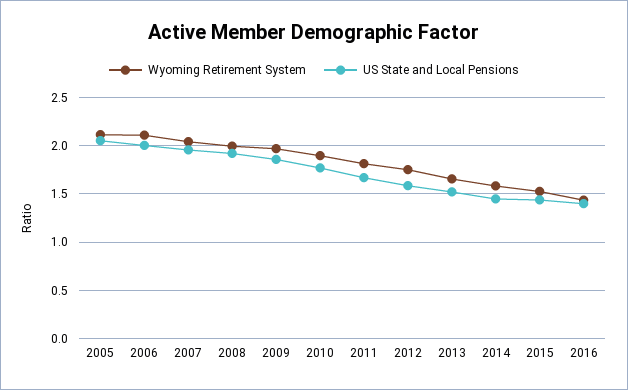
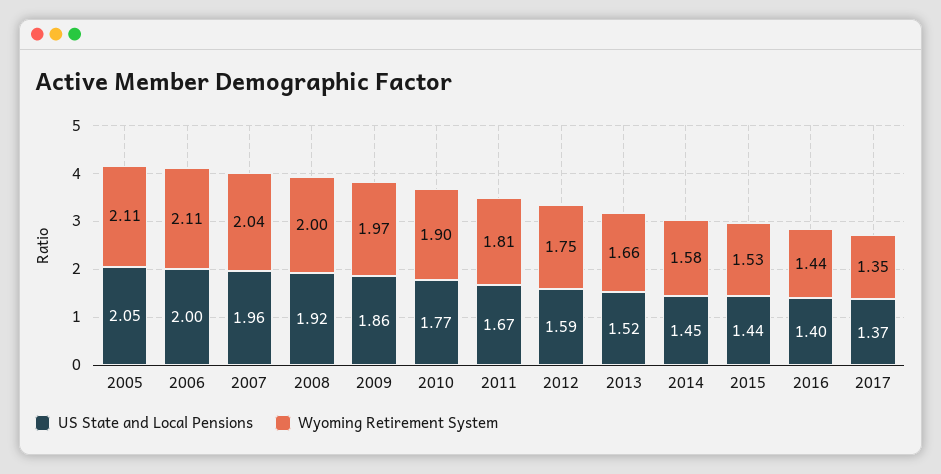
US State and Local Pensions, 2017: none -> 1.37
Wyoming Retirement System, 2017: none -> 1.35

